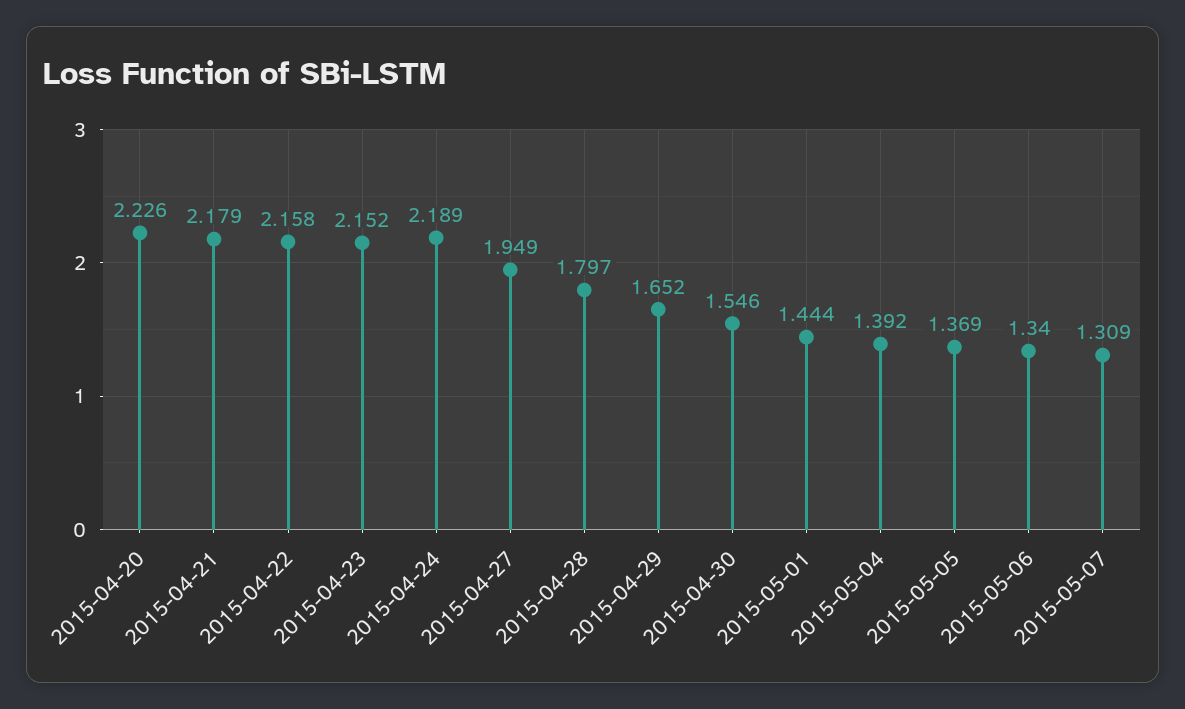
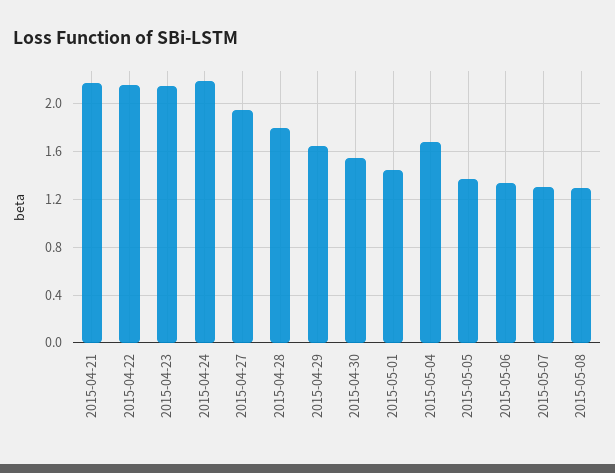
2015-04-20: 2.226 -> none
2015-05-04: 1.392 -> 1.7
2015-05-08: none -> 1.3

